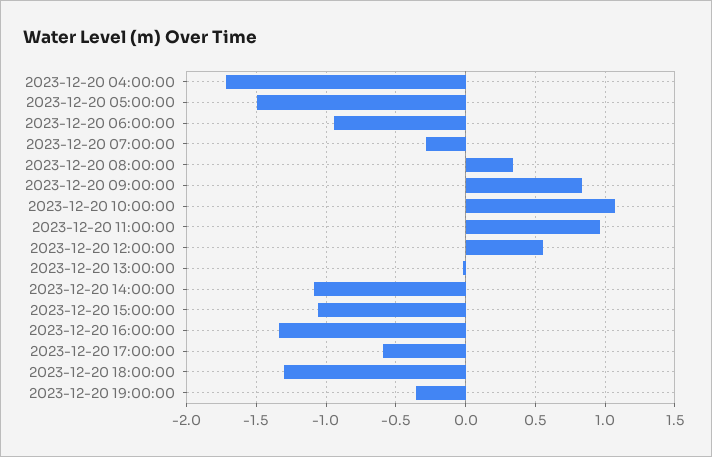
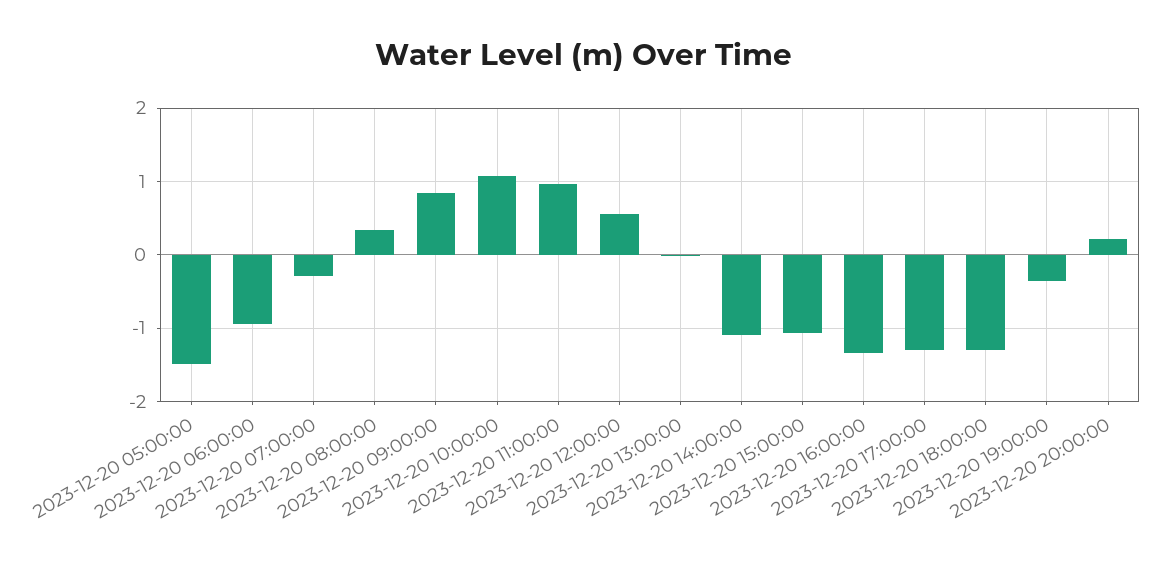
2023-12-20 04:00:00: -1.7 -> none
2023-12-20 17:00:00: -0.6 -> -1.3
2023-12-20 20:00:00: none -> 0.2

